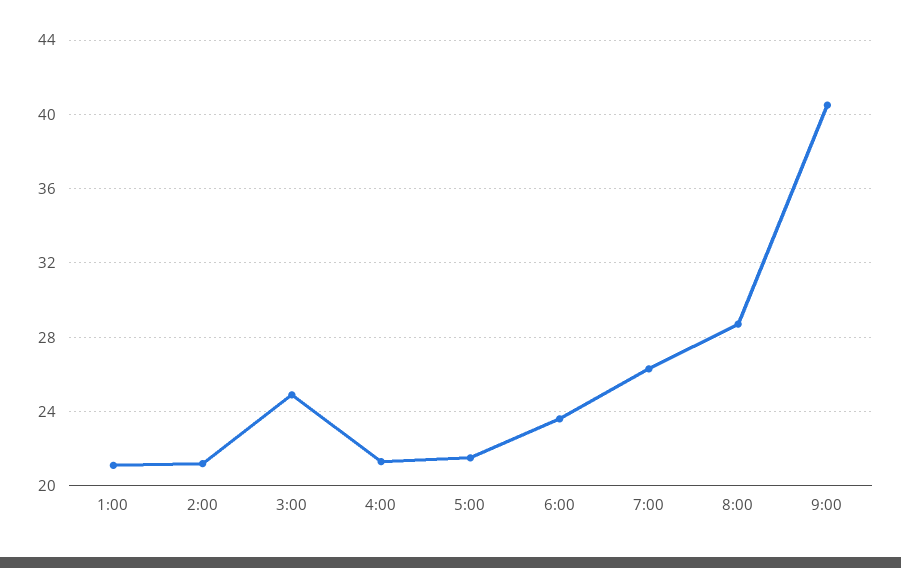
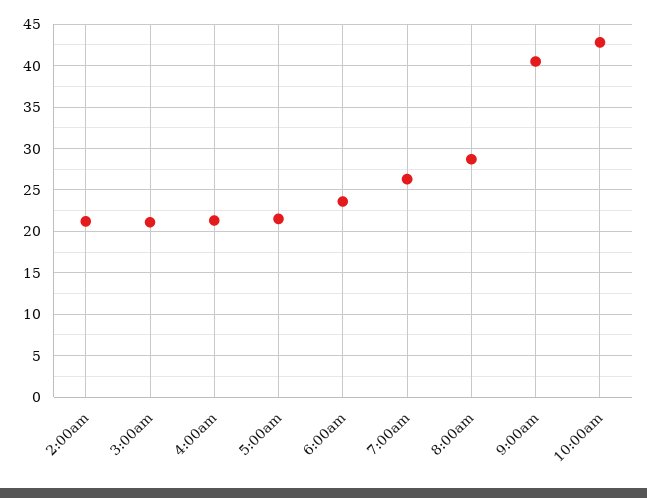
1:00: 21 -> none
3:00: 25 -> 21
10:00am: none -> 43

